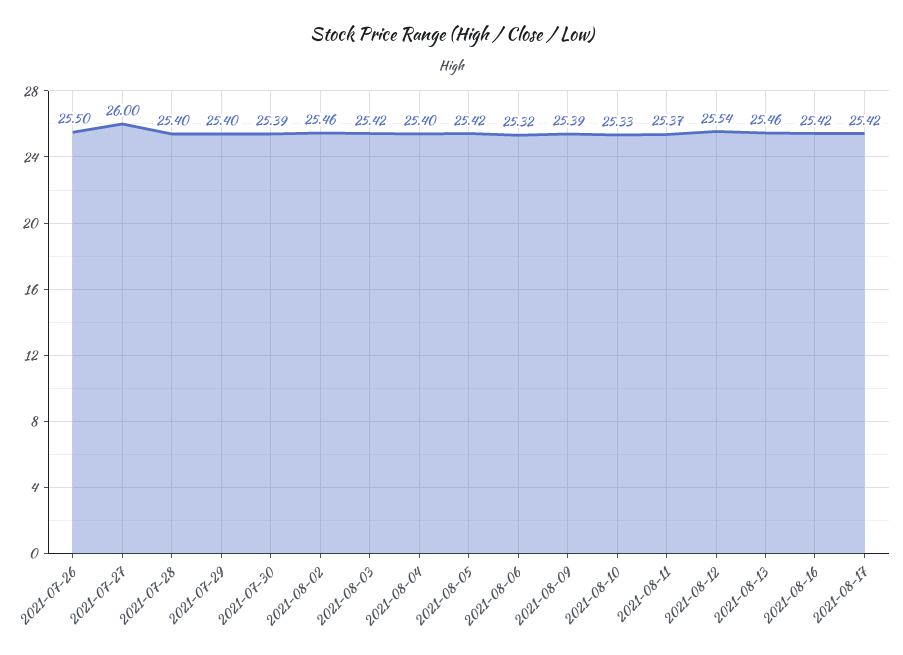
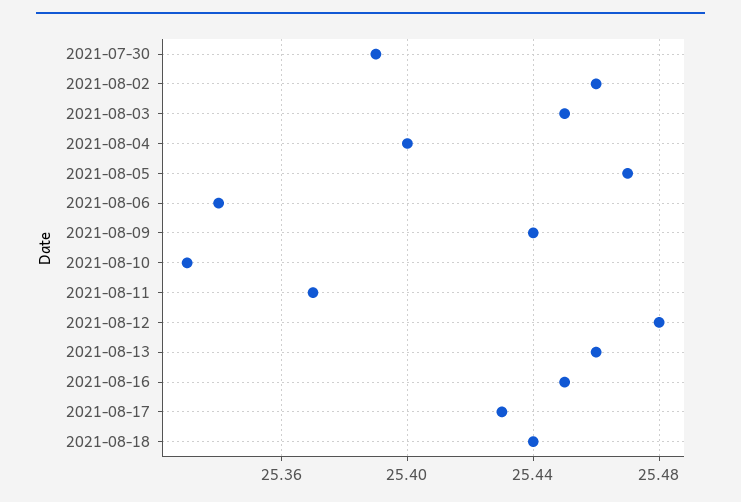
2021-07-26: 25.5 -> none
2021-07-27: 26 -> none
2021-07-28: 25.4 -> none
2021-07-29: 25.4 -> none
2021-08-03: 25.42 -> 25.45
2021-08-05: 25.42 -> 25.47
2021-08-06: 25.32 -> 25.34
2021-08-09: 25.39 -> 25.44
2021-08-12: 25.54 -> 25.48
2021-08-16: 25.42 -> 25.45
2021-08-17: 25.42 -> 25.43
2021-08-18: none -> 25.44

